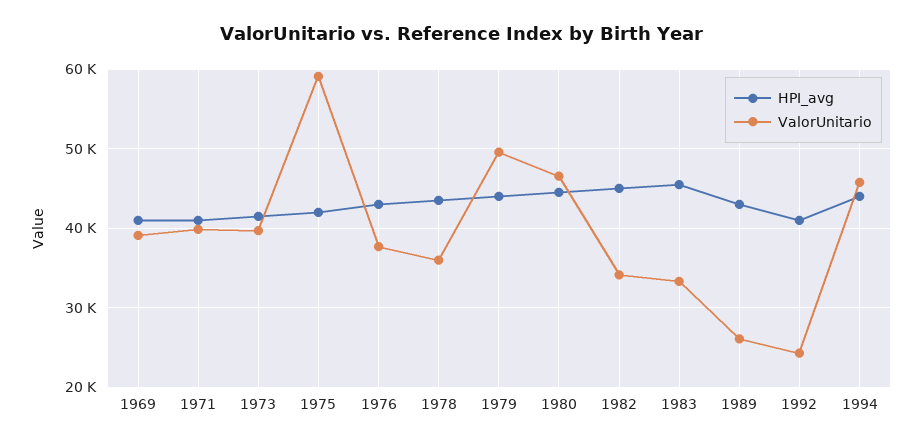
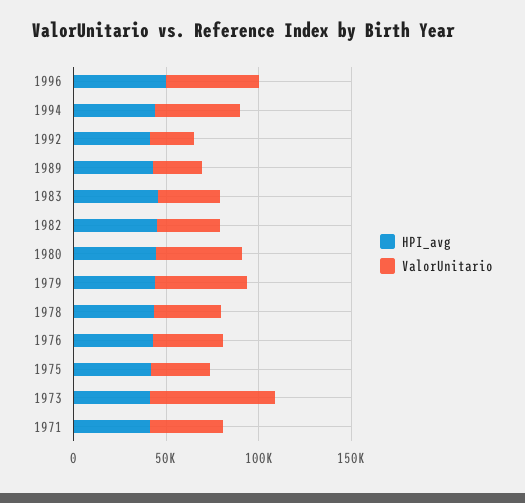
HPI_avg, 1969: 41000 -> none
ValorUnitario, 1969: 39000 -> none
ValorUnitario, 1973: 40000 -> 70000
ValorUnitario, 1975: 59000 -> 30000
HPI_avg, 1996: none -> 50000
ValorUnitario, 1996: none -> 50000

